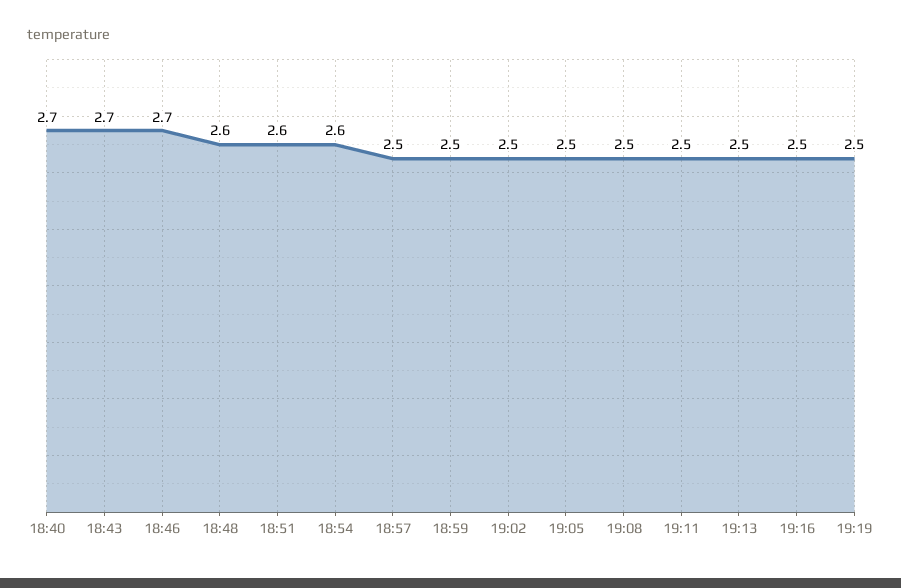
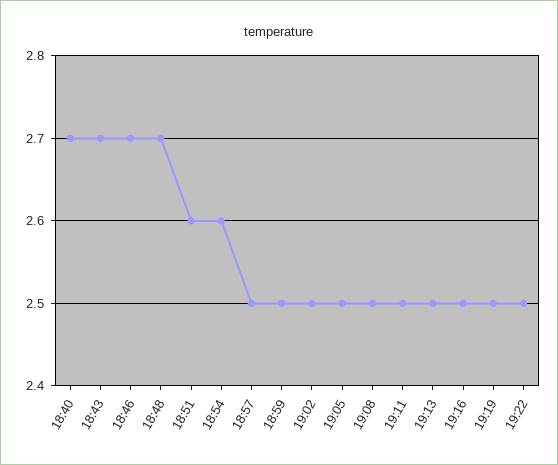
18:48: 2.6 -> 2.7
19:22: none -> 2.5

